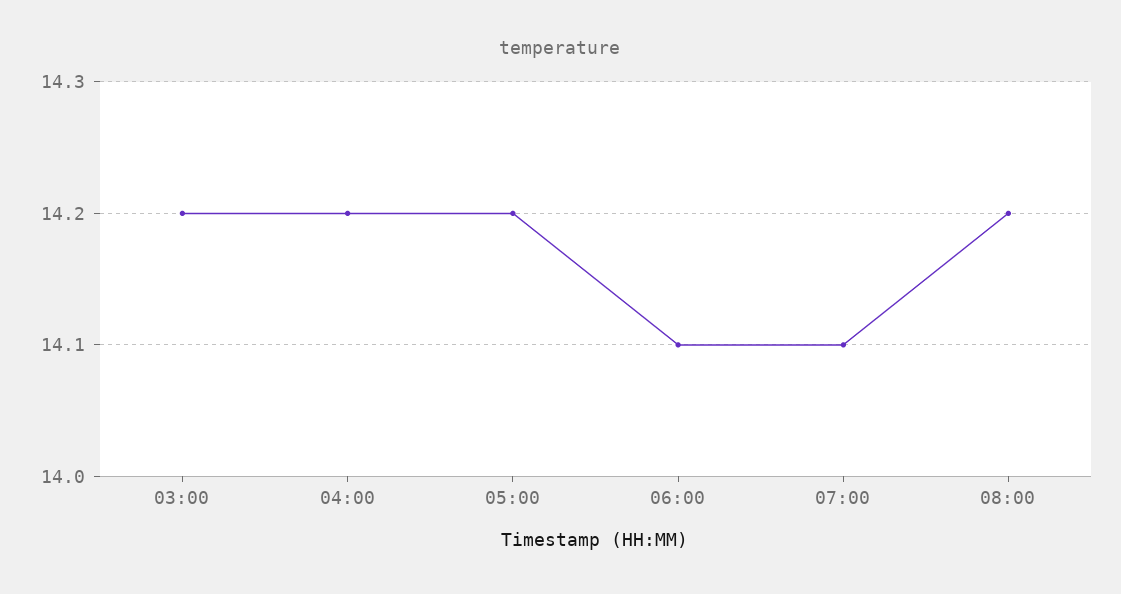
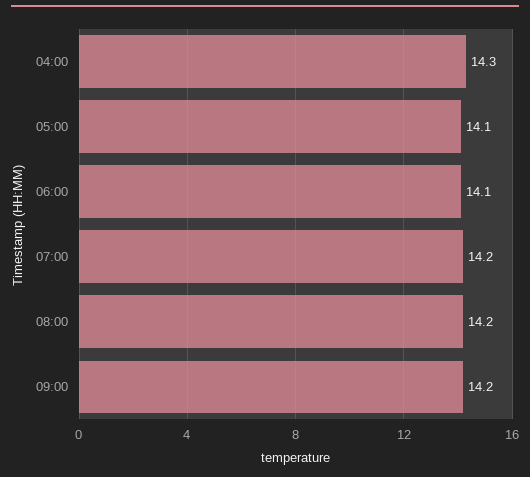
03:00: 14.2 -> none
04:00: 14.2 -> 14.3
05:00: 14.2 -> 14.1
07:00: 14.1 -> 14.2
09:00: none -> 14.2

